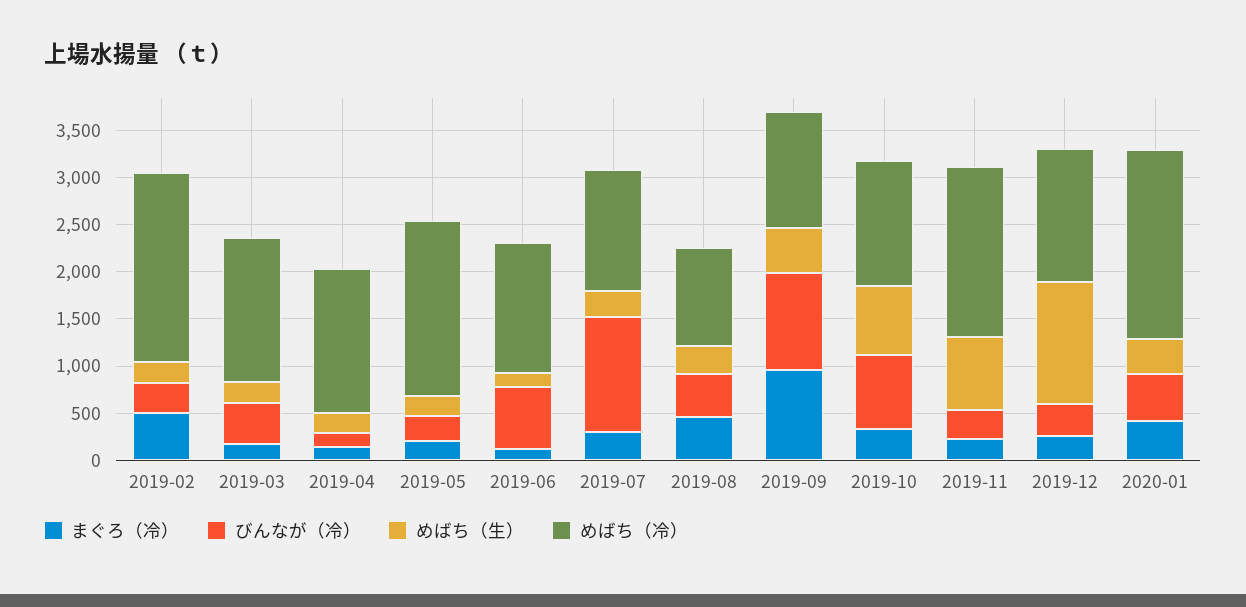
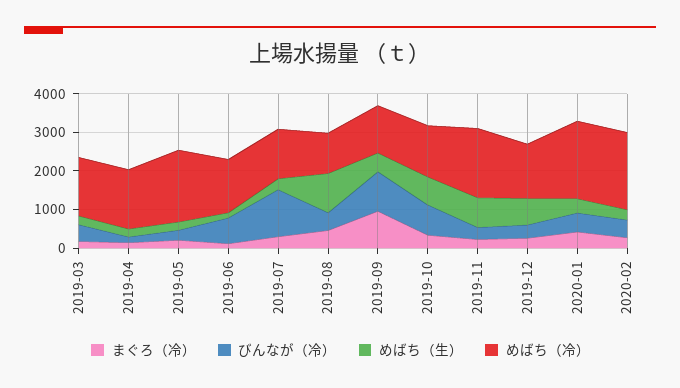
まぐろ（冷）, 2019-02: 500 -> none
びんなが（冷）, 2019-02: 300 -> none
めばち（生）, 2019-02: 200 -> none
めばち（冷）, 2019-02: 2000 -> none
めばち（生）, 2019-08: 300 -> 1000
めばち（生）, 2019-12: 1300 -> 750
まぐろ（冷）, 2020-02: none -> 250
びんなが（冷）, 2020-02: none -> 500
めばち（生）, 2020-02: none -> 250
めばち（冷）, 2020-02: none -> 2000

